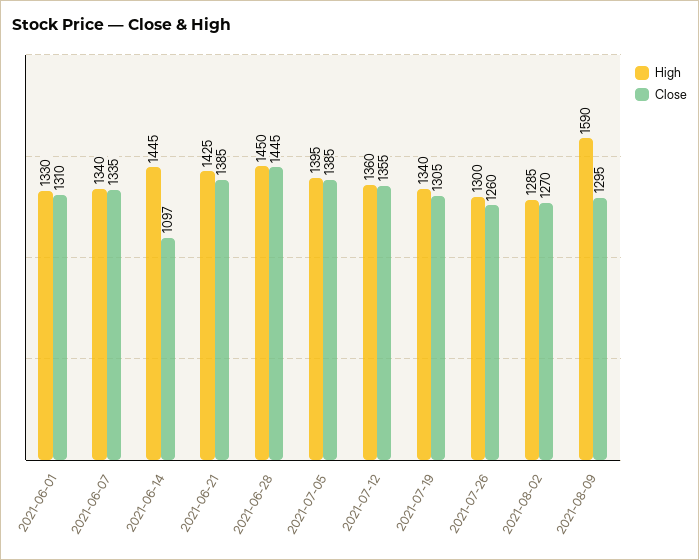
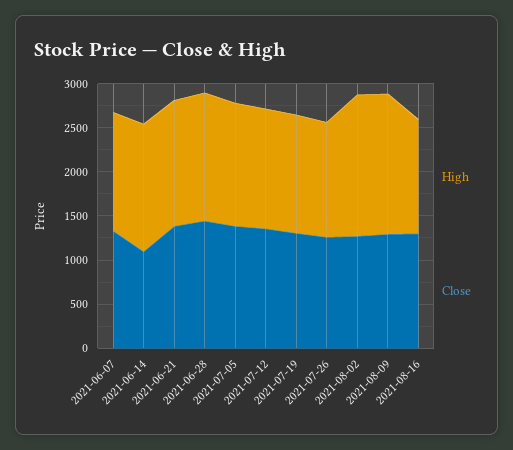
High, 2021-06-01: 1330 -> none
Close, 2021-06-01: 1310 -> none
High, 2021-08-02: 1285 -> 1600
High, 2021-08-16: none -> 1300
Close, 2021-08-16: none -> 1300

